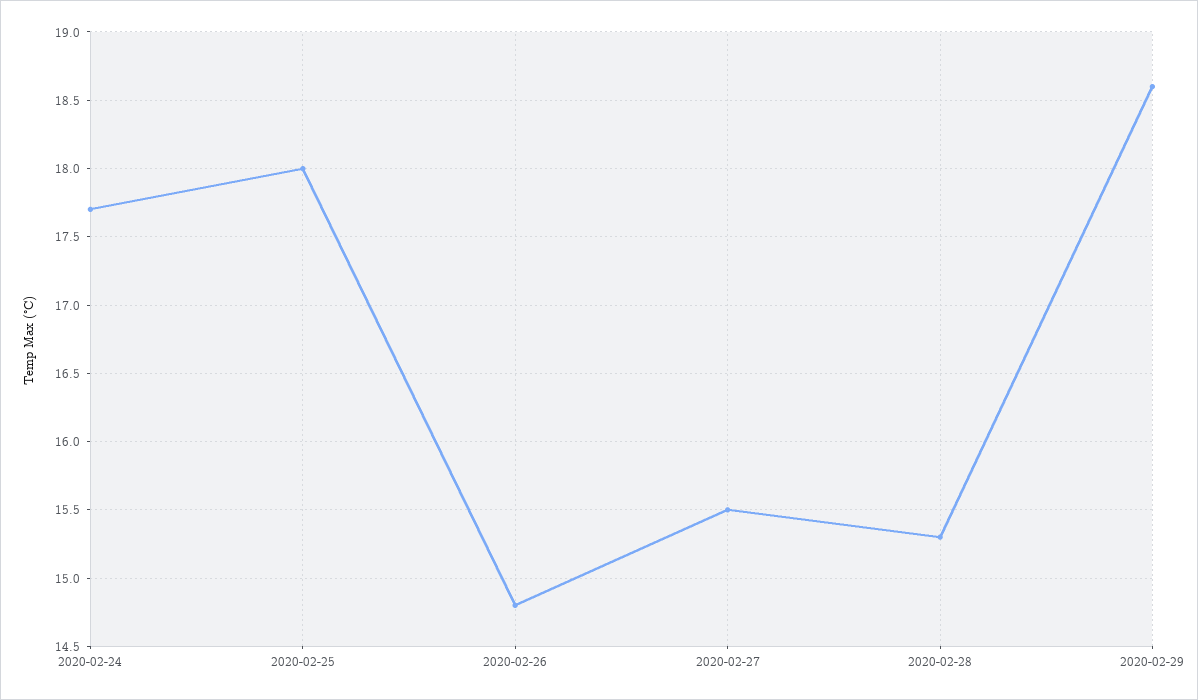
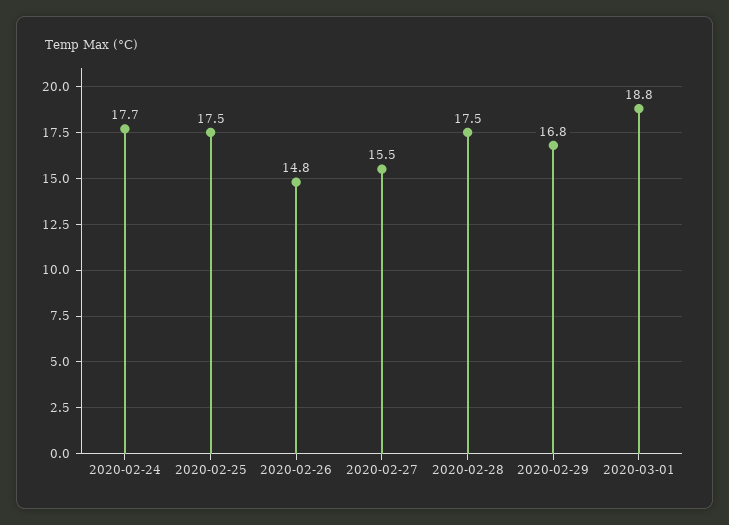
2020-02-25: 18 -> 17.5
2020-02-28: 15.3 -> 17.5
2020-02-29: 18.6 -> 16.8
2020-03-01: none -> 18.8

